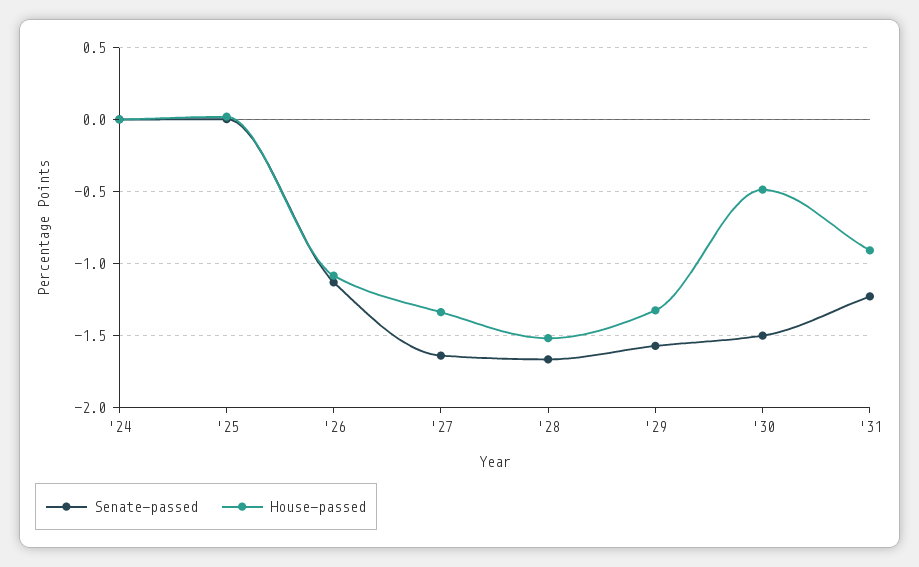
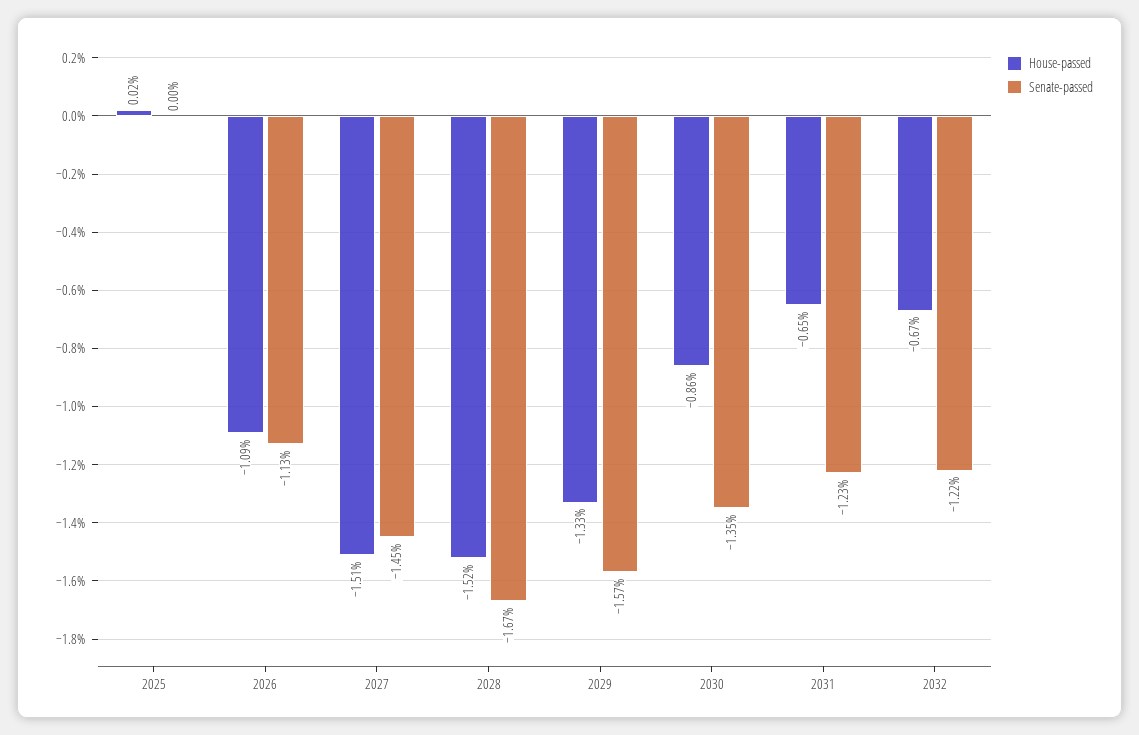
Senate-passed, '24: 0 -> none
House-passed, '24: 0 -> none
Senate-passed, '27: -1.65 -> -1.45
House-passed, '27: -1.35 -> -1.51
Senate-passed, '30: -1.5 -> -1.35
House-passed, '30: -0.5 -> -0.86
House-passed, '31: -0.9 -> -0.65
House-passed, 2032: none -> -0.67
Senate-passed, 2032: none -> -1.22

